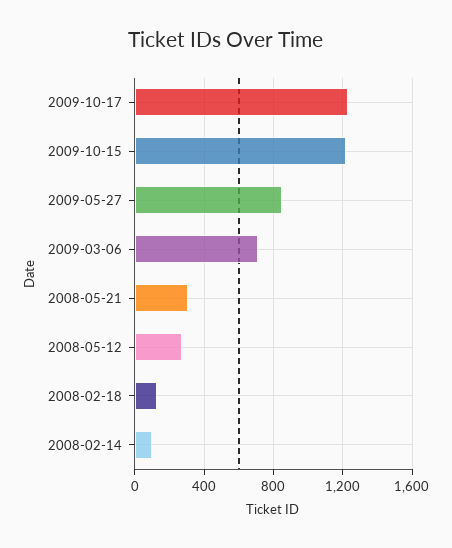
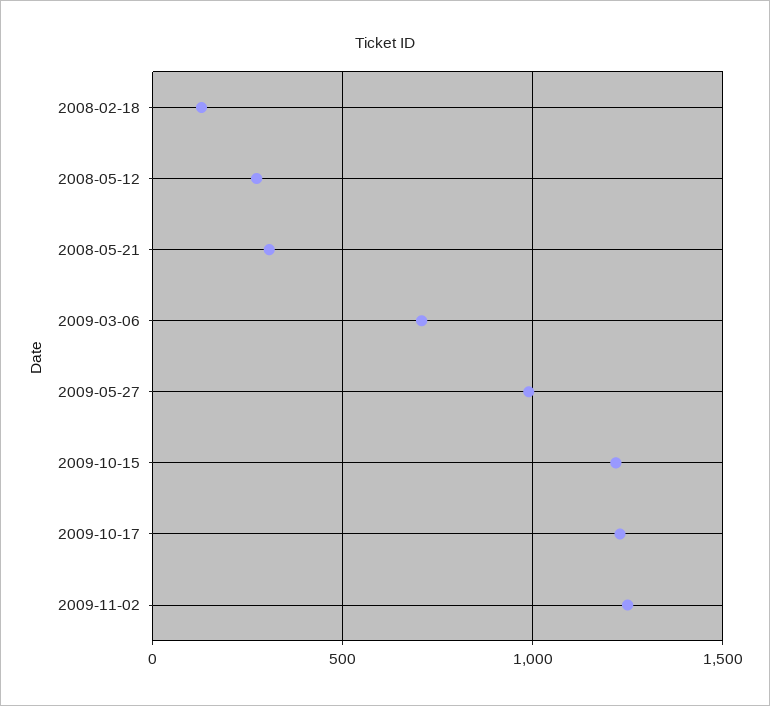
2009-05-27: 850 -> 1000
2008-02-14: 100 -> none
2009-11-02: none -> 1250

